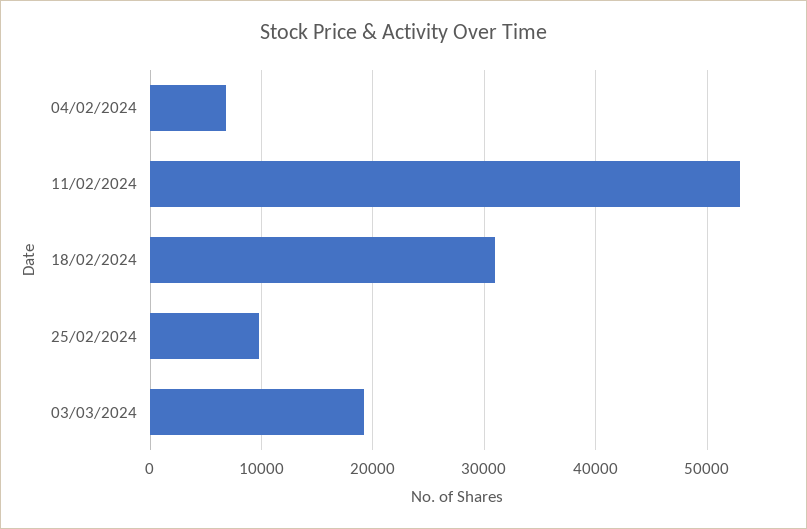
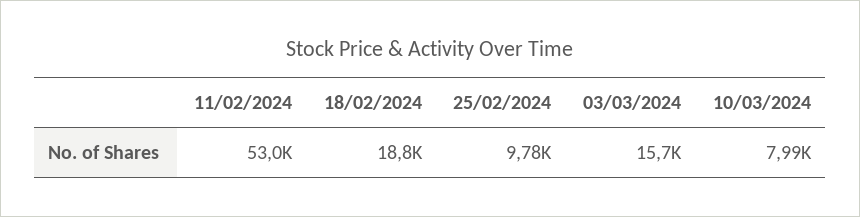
04/02/2024: 7000 -> none
18/02/2024: 31000 -> 18800
03/03/2024: 19000 -> 15700
10/03/2024: none -> 7990

